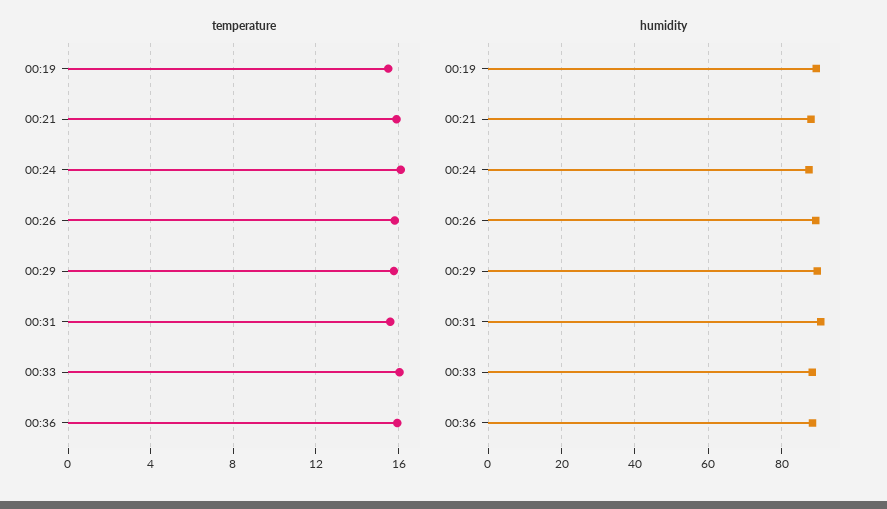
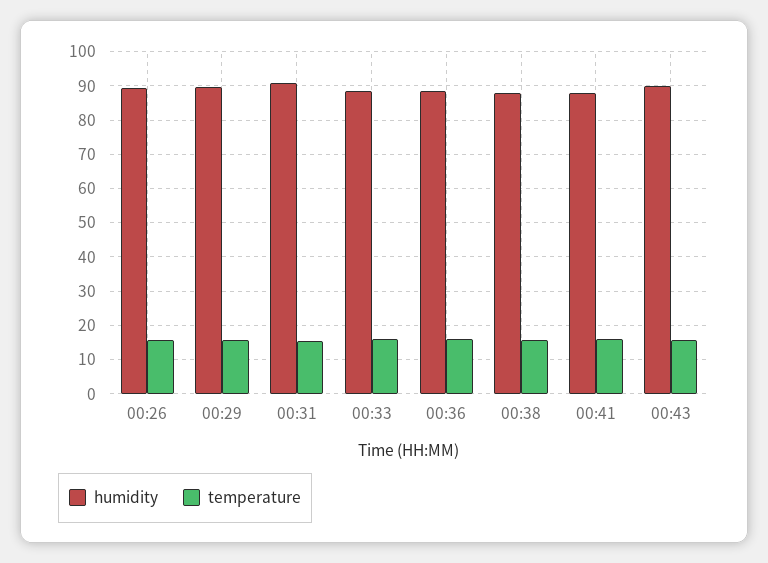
temperature, 00:19: 15.5 -> none
temperature, 00:21: 16 -> none
temperature, 00:24: 16 -> none
humidity, 00:19: 90 -> none
humidity, 00:21: 88 -> none
humidity, 00:24: 88 -> none
humidity, 00:38: none -> 88
temperature, 00:38: none -> 16
humidity, 00:41: none -> 88
temperature, 00:41: none -> 16
humidity, 00:43: none -> 90
temperature, 00:43: none -> 16

